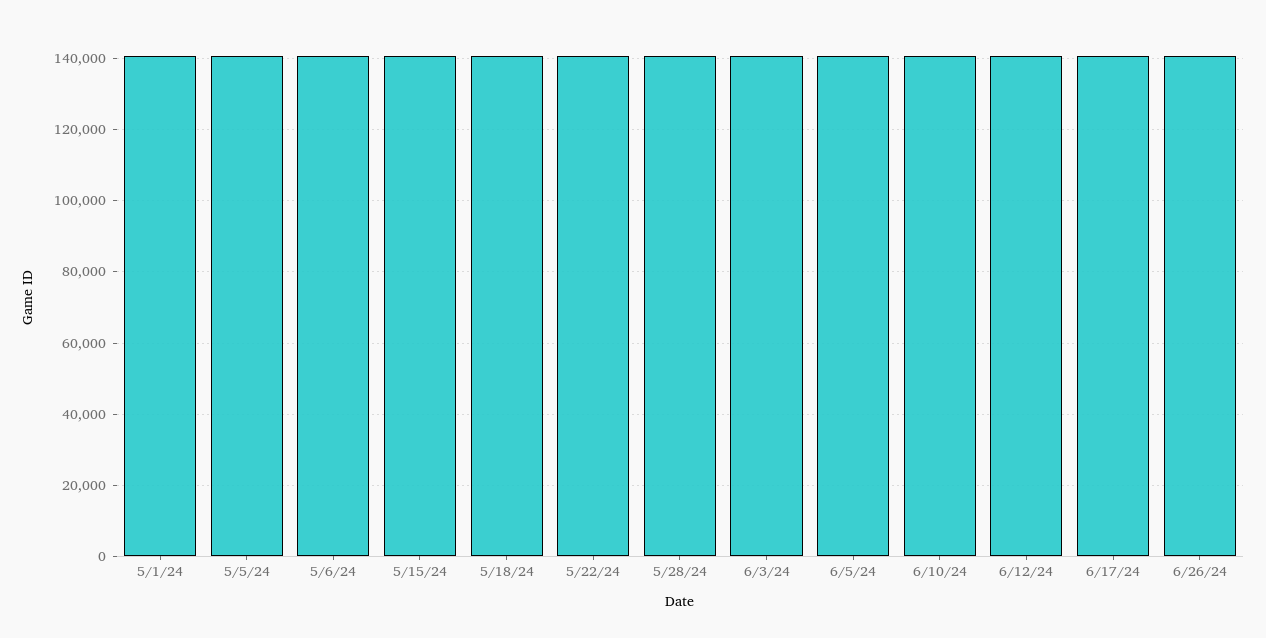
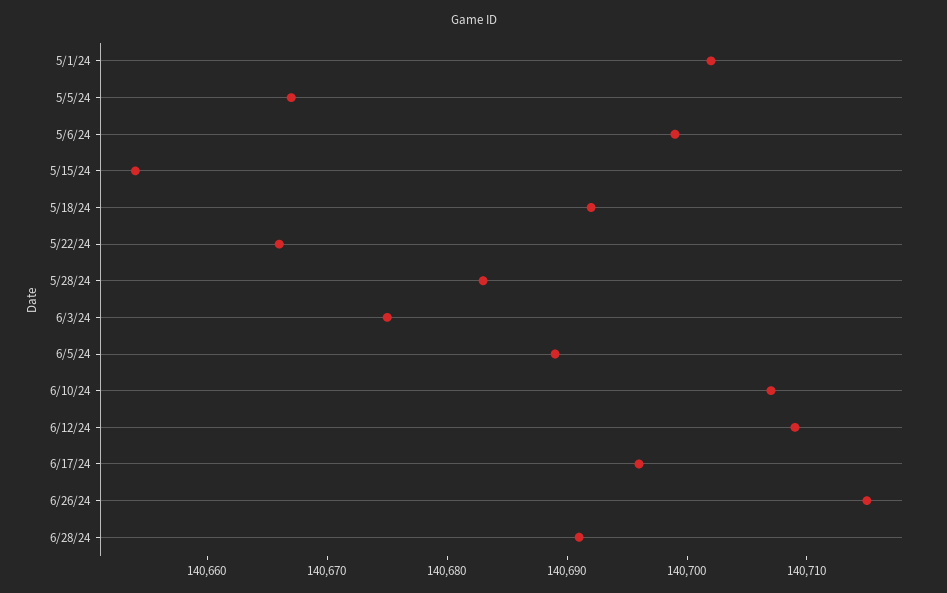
6/28/24: none -> 140691

